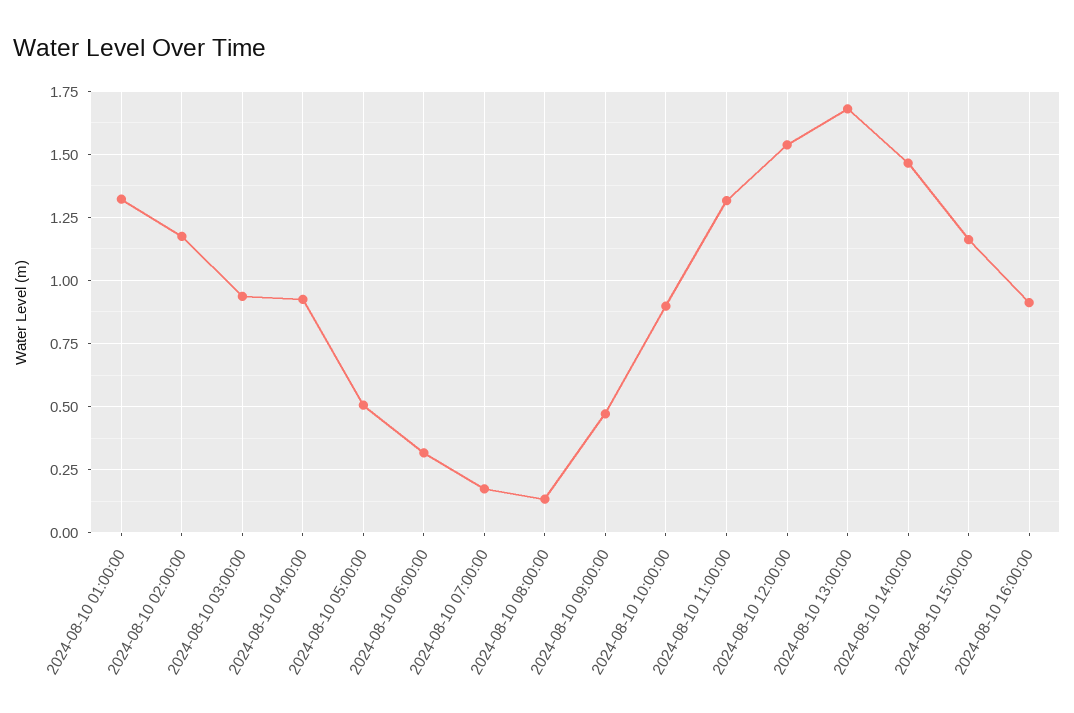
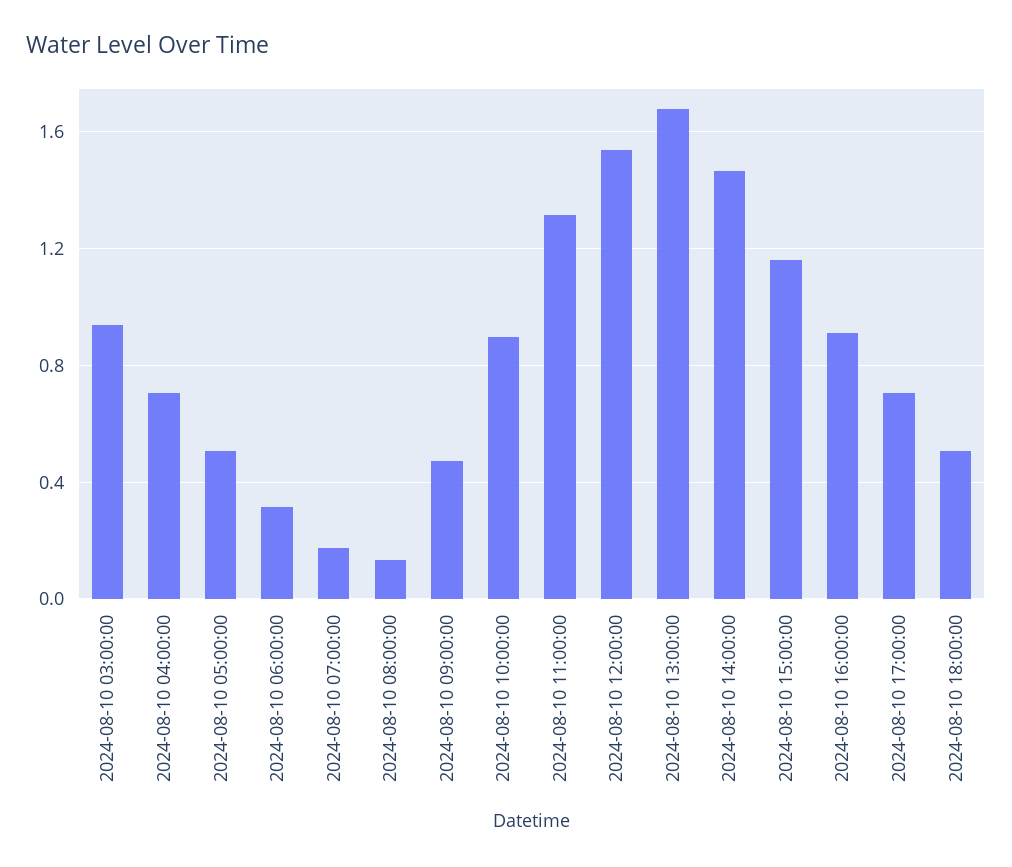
2024-08-10 01:00:00: 1.325 -> none
2024-08-10 02:00:00: 1.175 -> none
2024-08-10 04:00:00: 0.925 -> 0.7
2024-08-10 17:00:00: none -> 0.7
2024-08-10 18:00:00: none -> 0.5

